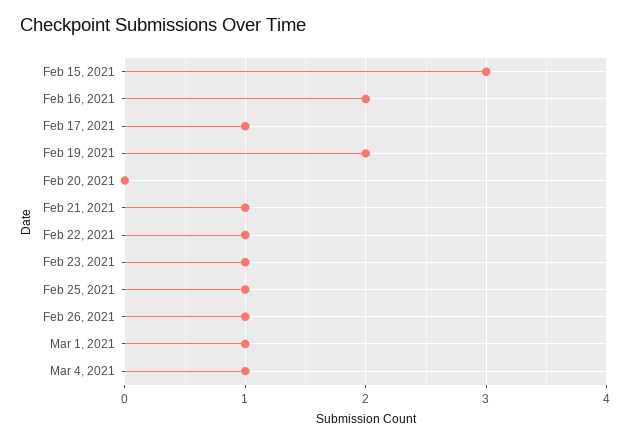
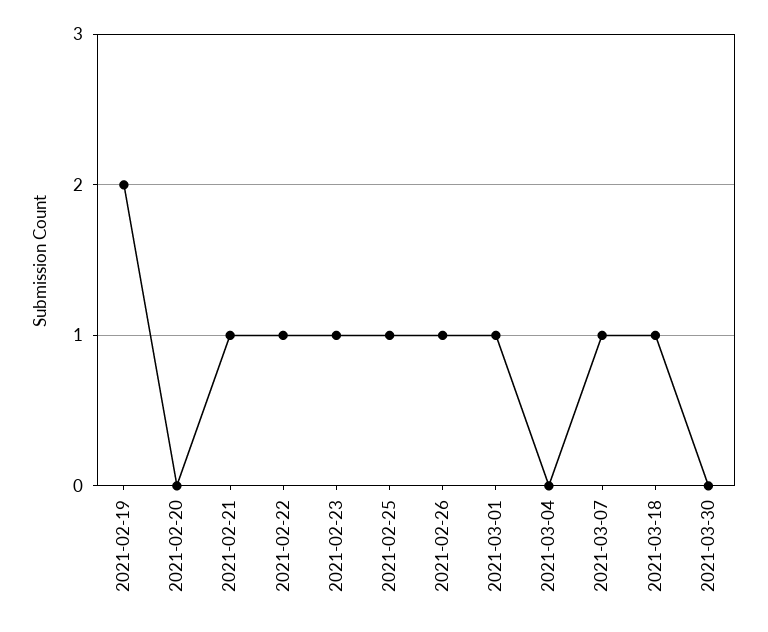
Feb 15, 2021: 3 -> none
Feb 16, 2021: 2 -> none
Feb 17, 2021: 1 -> none
Mar 4, 2021: 1 -> 0
2021-03-07: none -> 1
2021-03-18: none -> 1
2021-03-30: none -> 0

